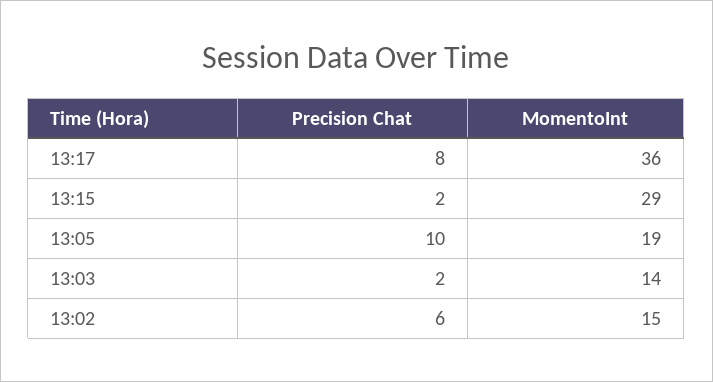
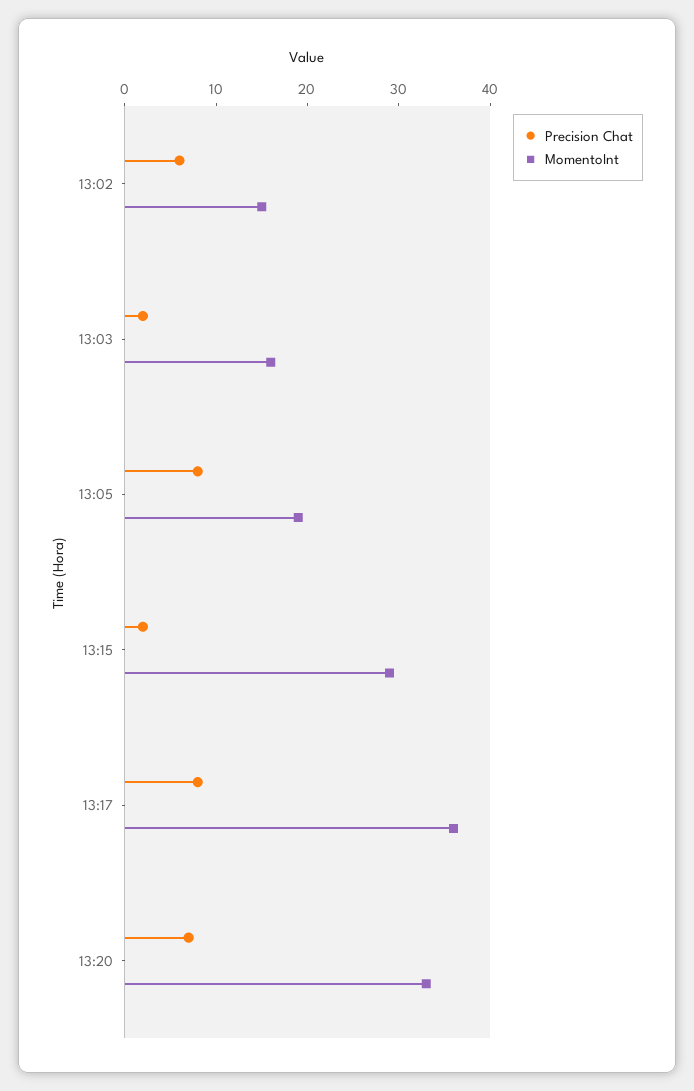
Precision Chat, 13:05: 10 -> 8
MomentoInt, 13:03: 14 -> 16
Precision Chat, 13:20: none -> 7
MomentoInt, 13:20: none -> 33

